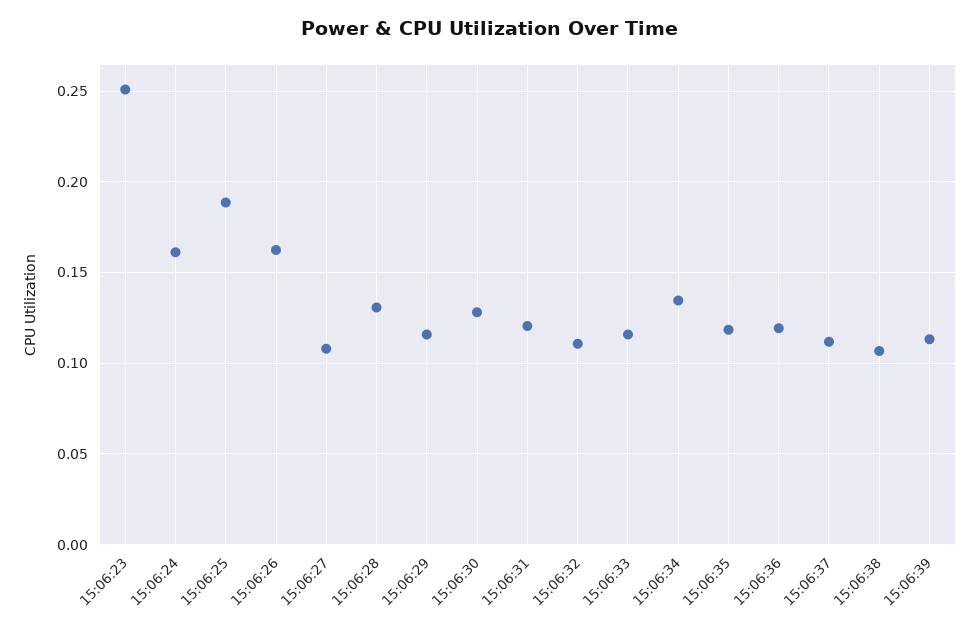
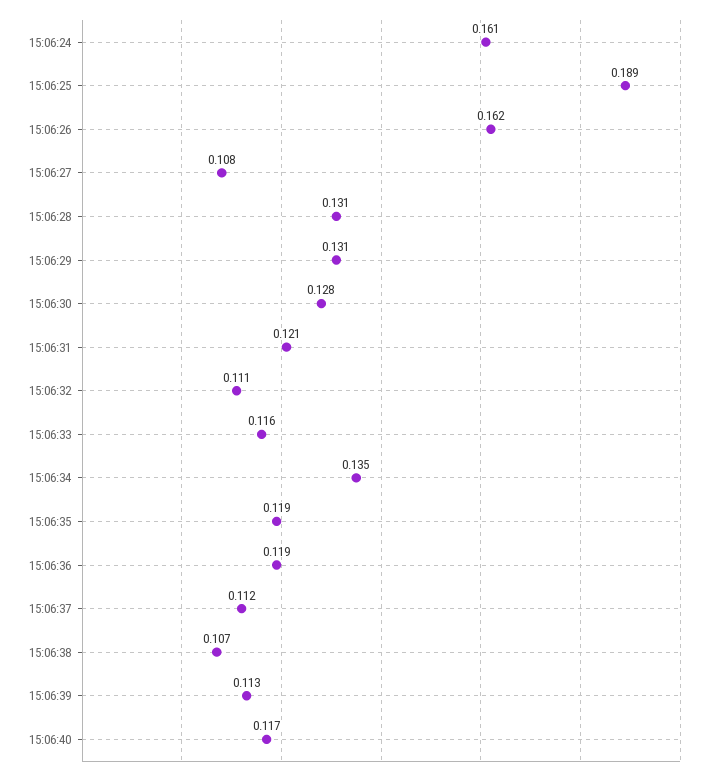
15:06:23: 0.25 -> none
15:06:29: 0.115 -> 0.131
15:06:40: none -> 0.117

